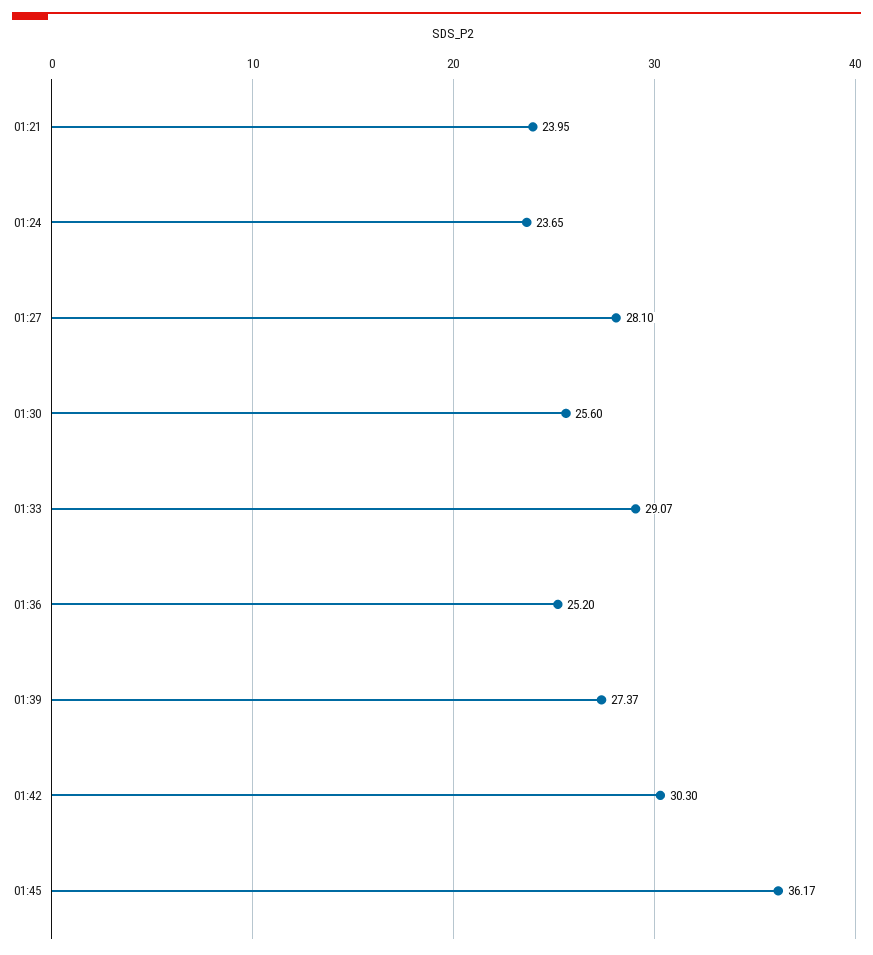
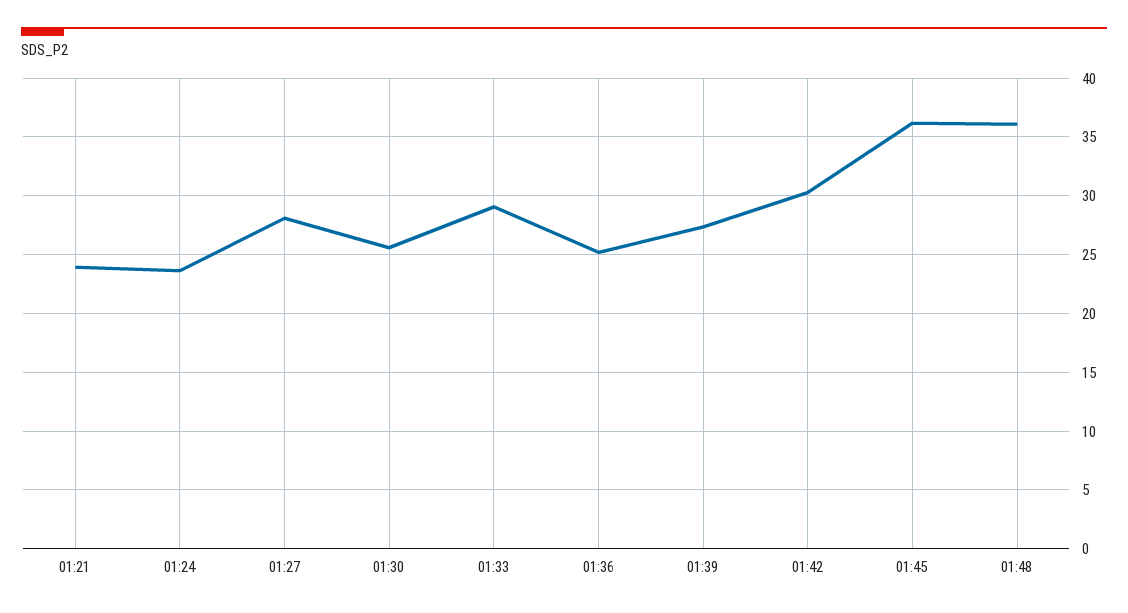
01:48: none -> 36

